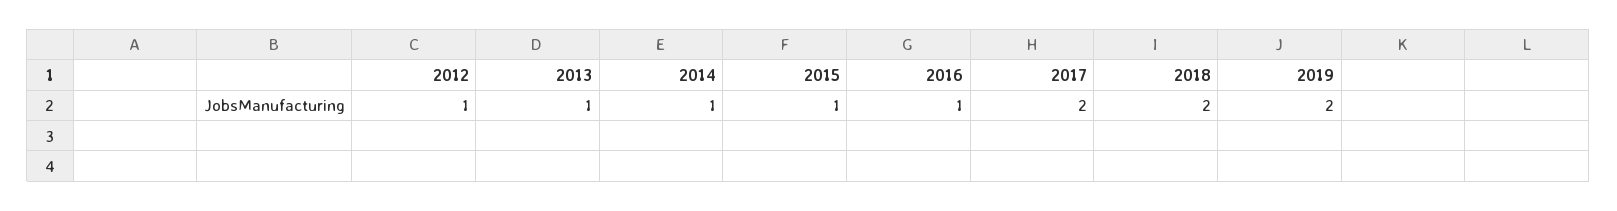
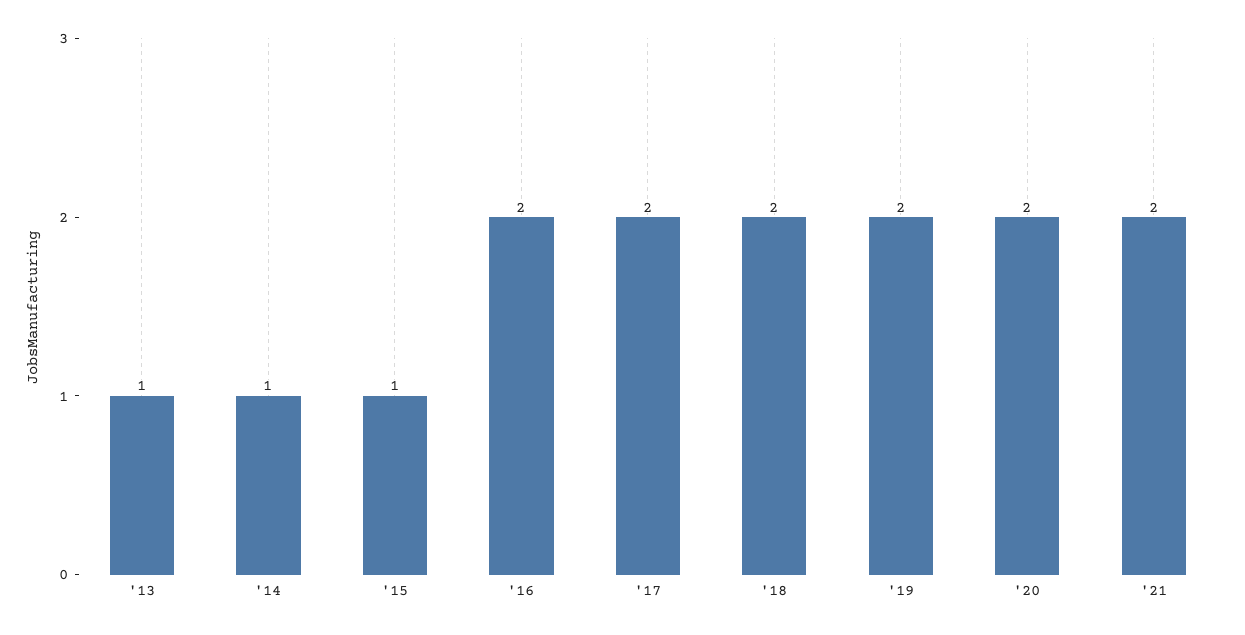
2012: 1 -> none
2016: 1 -> 2
'20: none -> 2
'21: none -> 2

